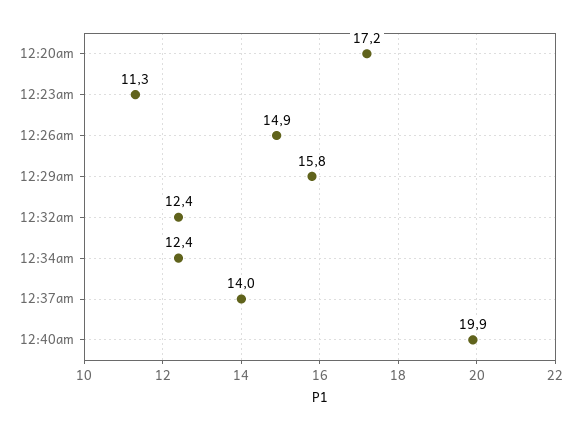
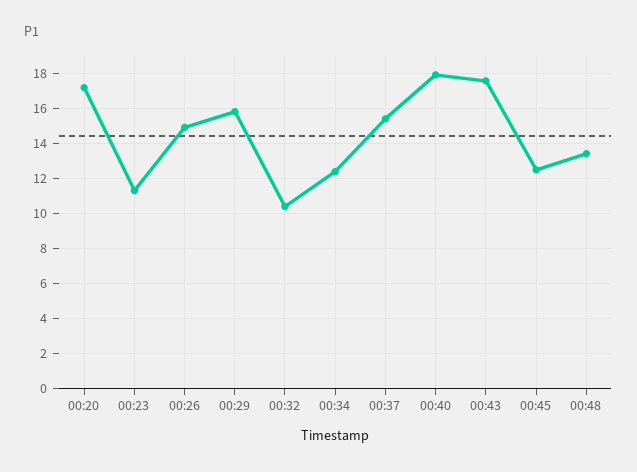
12:32am: 12.4 -> 10.5
12:37am: 14 -> 15.5
12:40am: 19.9 -> 18
00:43: none -> 17.5
00:45: none -> 12.5
00:48: none -> 13.5

